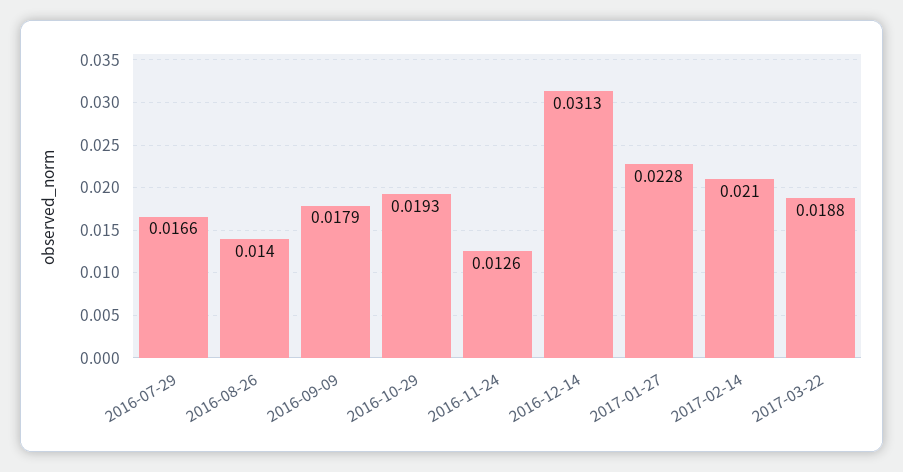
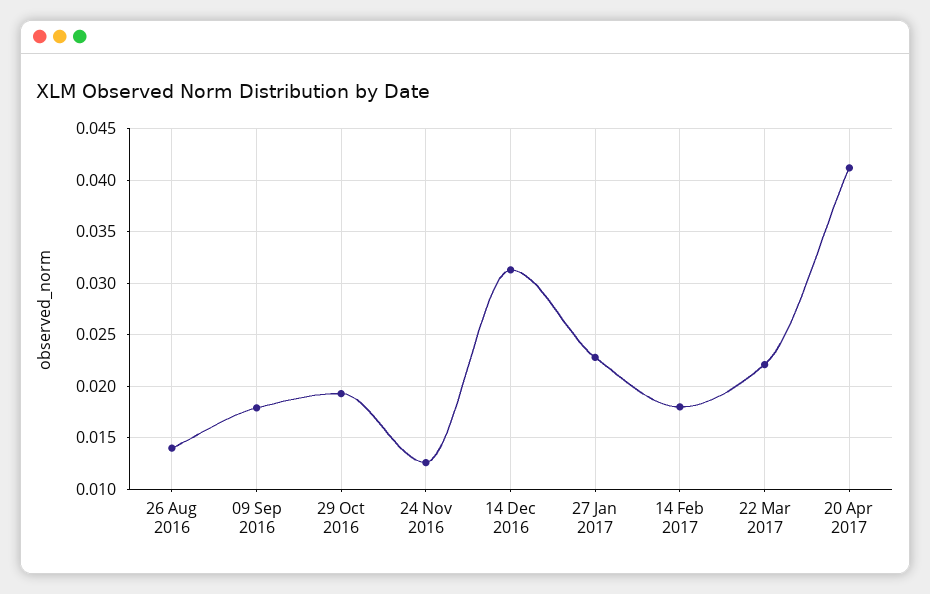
2016-07-29: 0.0166 -> none
2017-02-14: 0.021 -> 0.018
2017-03-22: 0.0188 -> 0.022
20 Apr 2017: none -> 0.041

